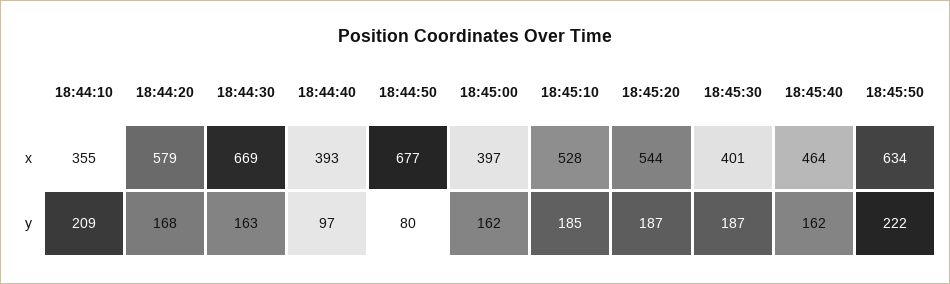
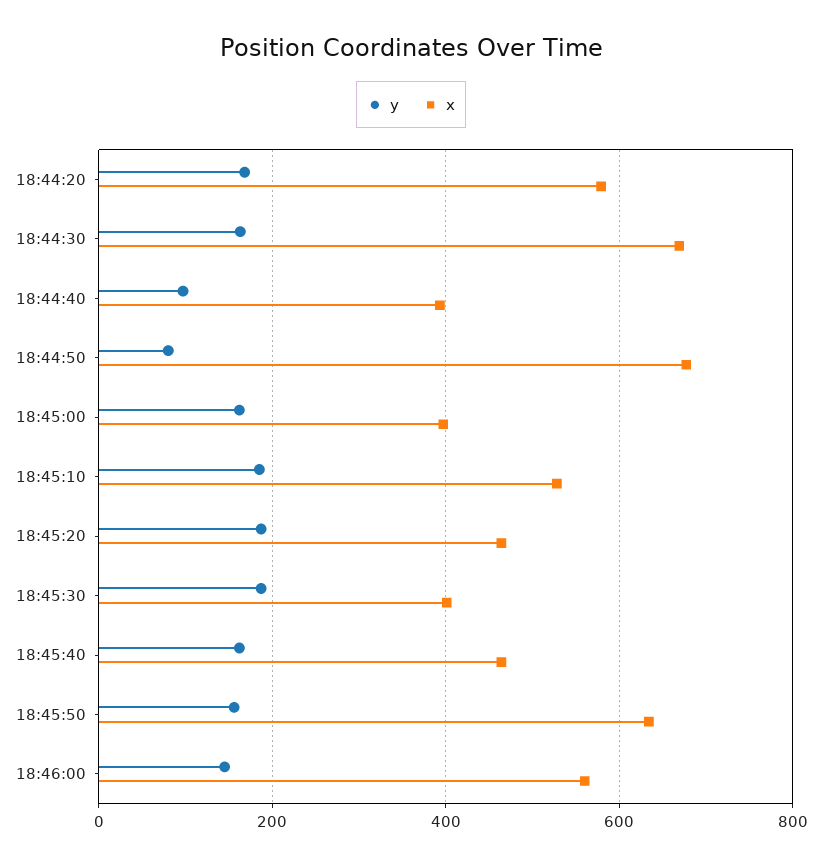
x, 18:44:10: 355 -> none
x, 18:45:20: 544 -> 460
y, 18:44:10: 209 -> none
y, 18:45:50: 222 -> 160
y, 18:46:00: none -> 140
x, 18:46:00: none -> 560

